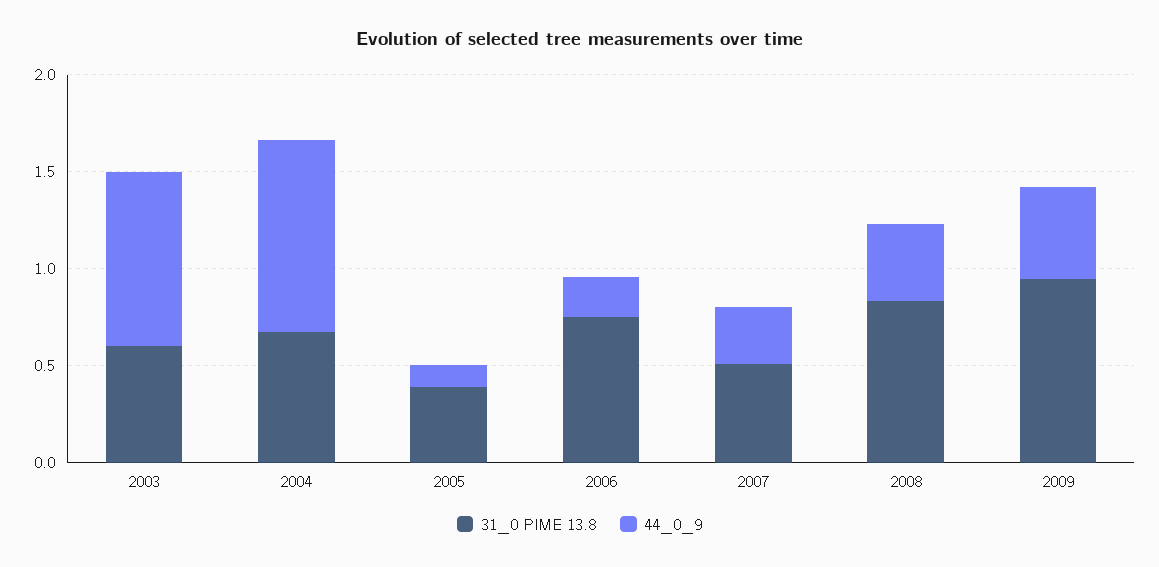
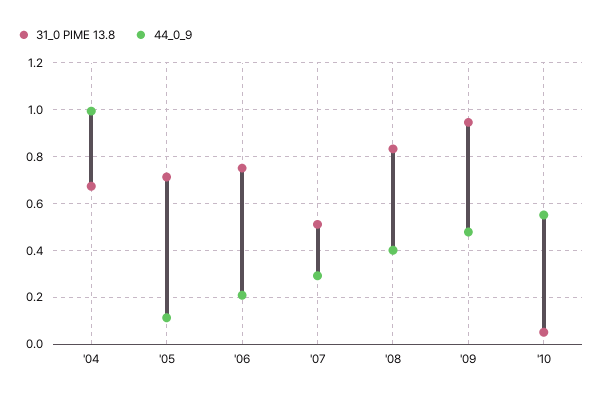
31_0 PIME 13.8, 2003: 0.6 -> none
44_0_9, 2003: 0.9 -> none
31_0 PIME 13.8, 2005: 0.4 -> 0.7
31_0 PIME 13.8, '10: none -> 0.05
44_0_9, '10: none -> 0.55

